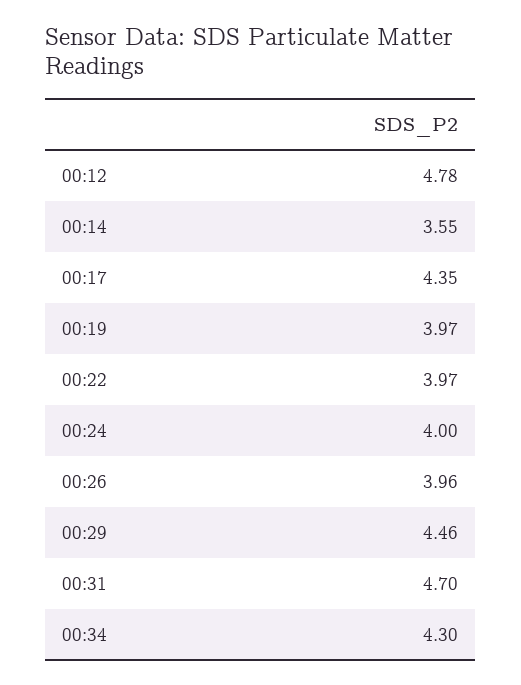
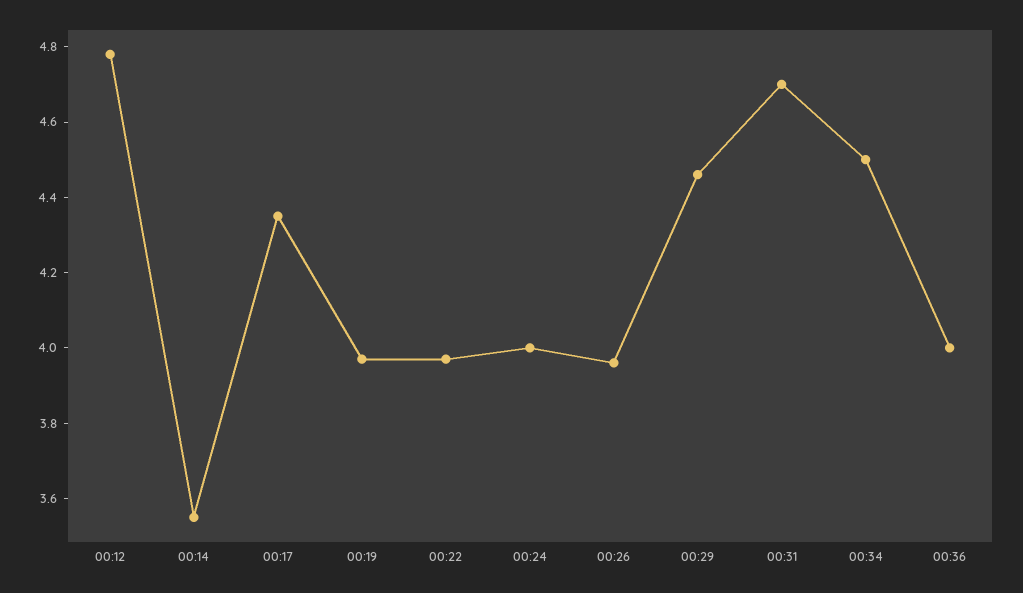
00:34: 4.3 -> 4.5
00:36: none -> 4

